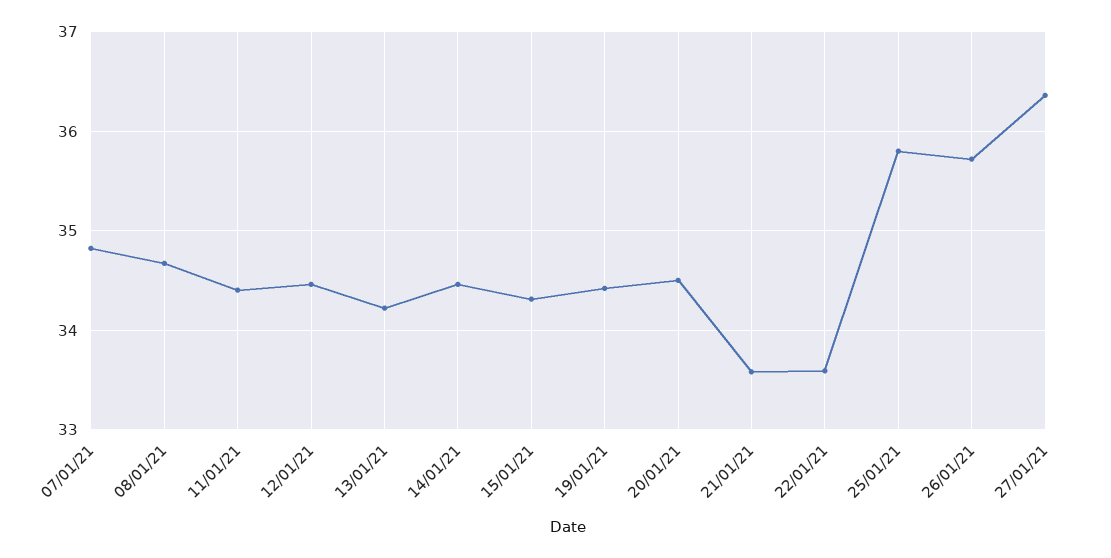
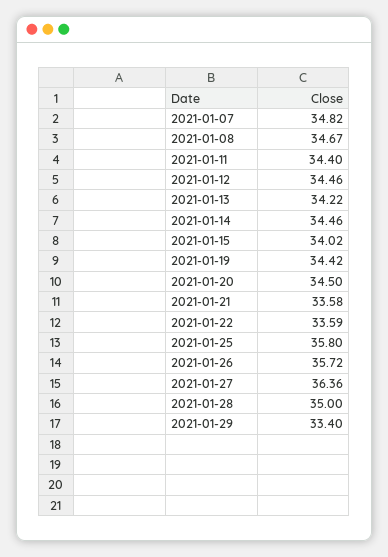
15/01/21: 34.3 -> 34.02
2021-01-28: none -> 35
2021-01-29: none -> 33.4

